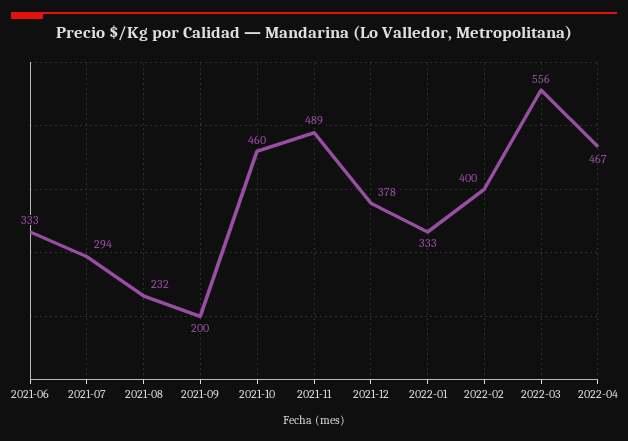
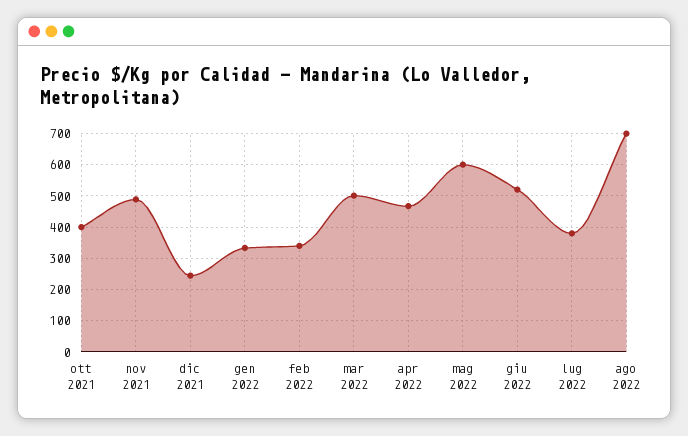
2021-06: 333 -> none
2021-07: 294 -> none
2021-08: 232 -> none
2021-09: 200 -> none
2021-10: 460 -> 400
2021-12: 378 -> 240
2022-02: 400 -> 340
2022-03: 556 -> 500
mag 2022: none -> 600
giu 2022: none -> 520
lug 2022: none -> 380
ago 2022: none -> 700

